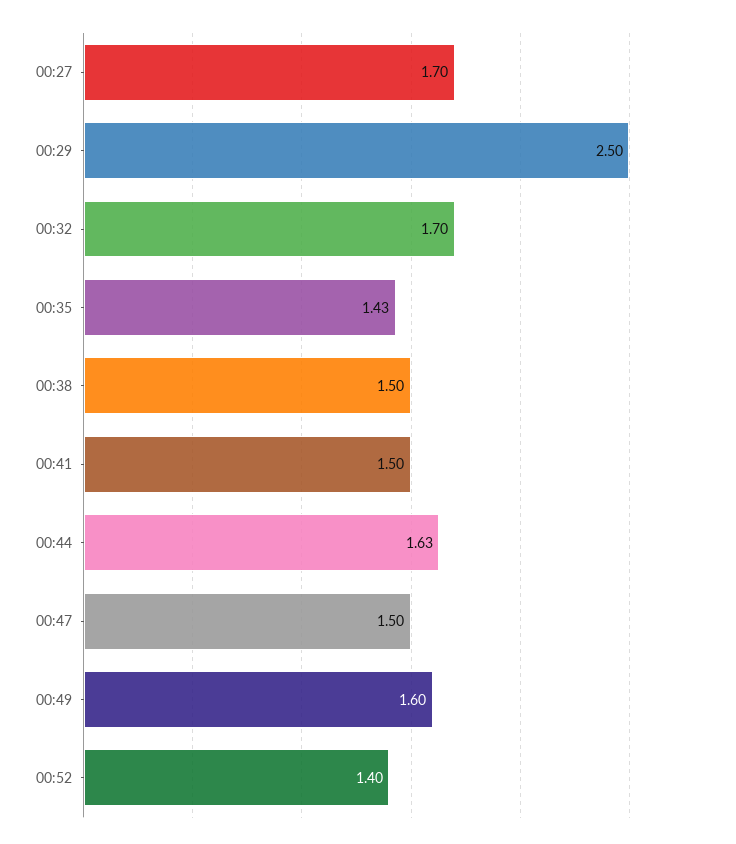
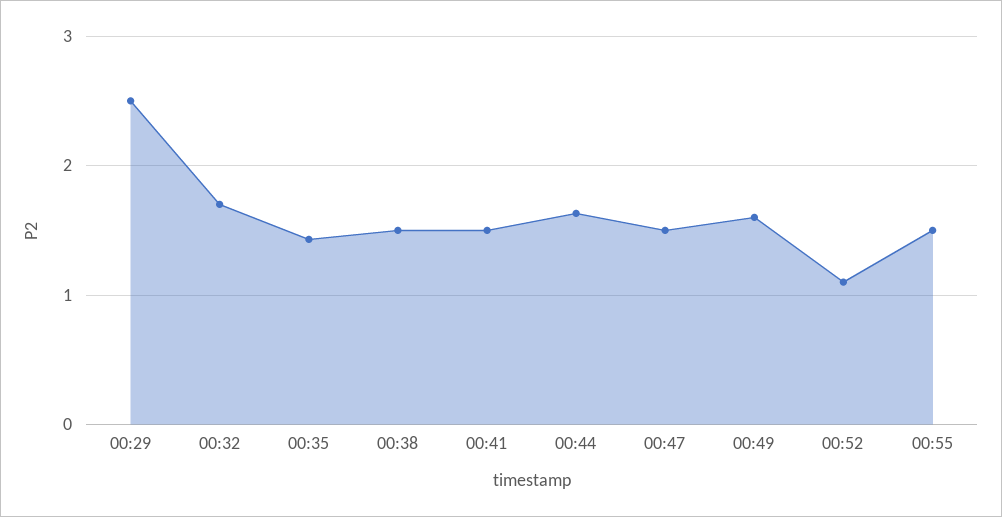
00:27: 1.7 -> none
00:52: 1.4 -> 1.1
00:55: none -> 1.5

